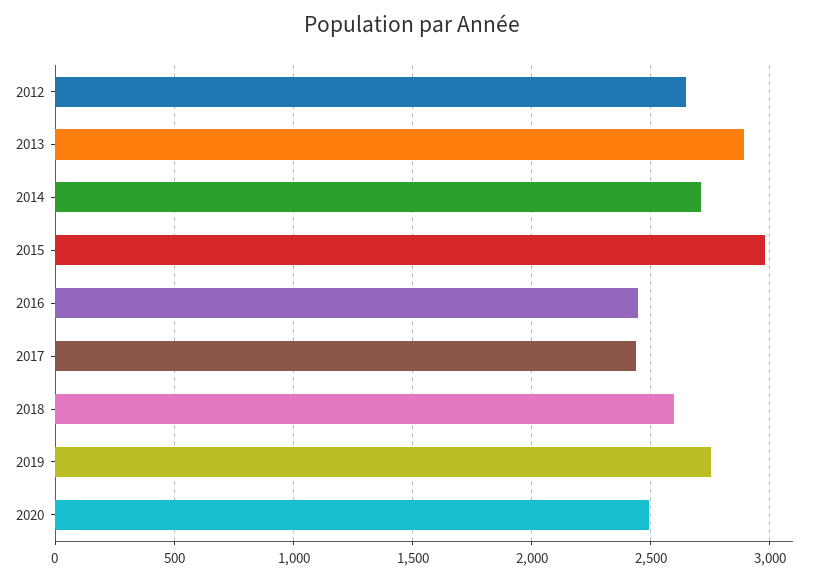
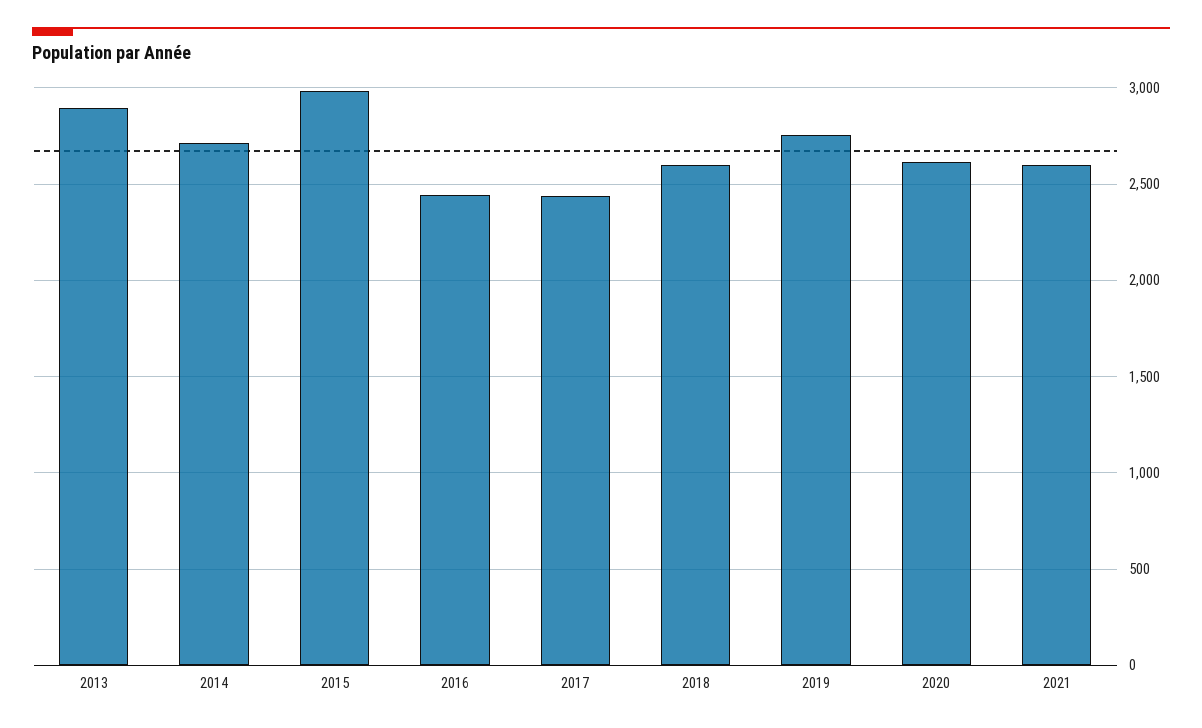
2012: 2650 -> none
2020: 2500 -> 2600
2021: none -> 2600

